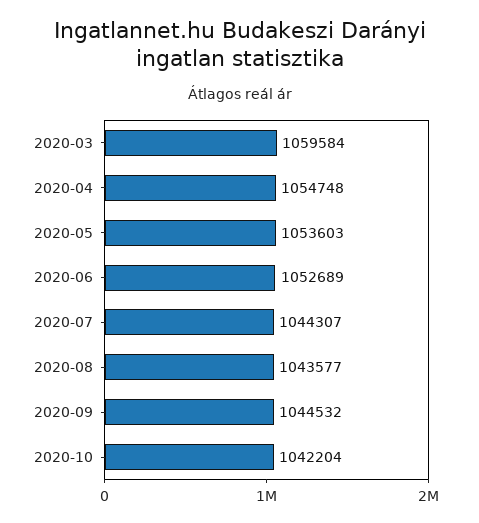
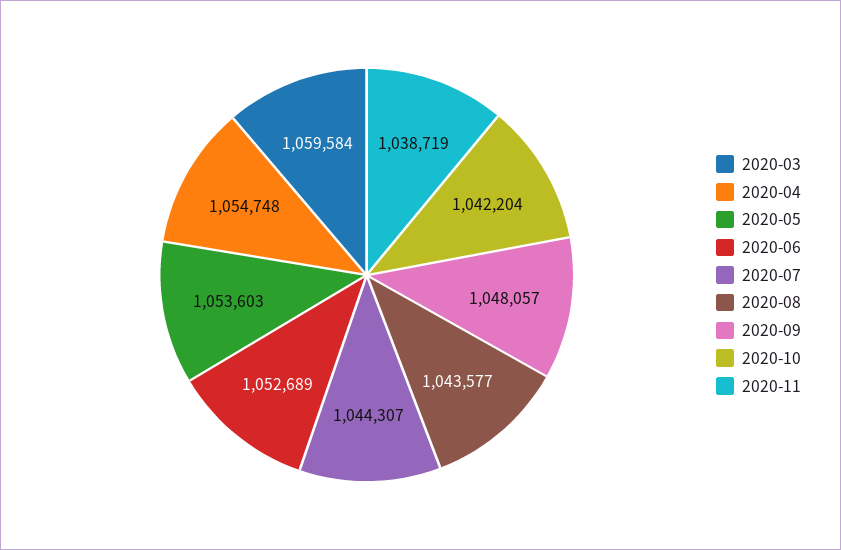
2020-09: 1044532 -> 1048057
2020-11: none -> 1038719

